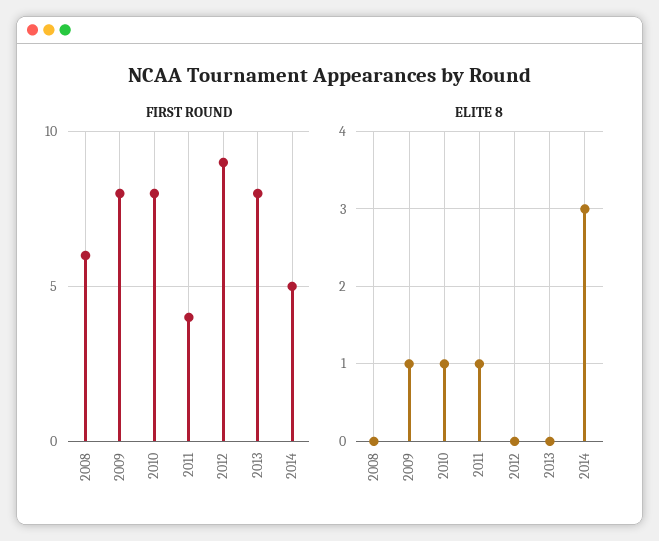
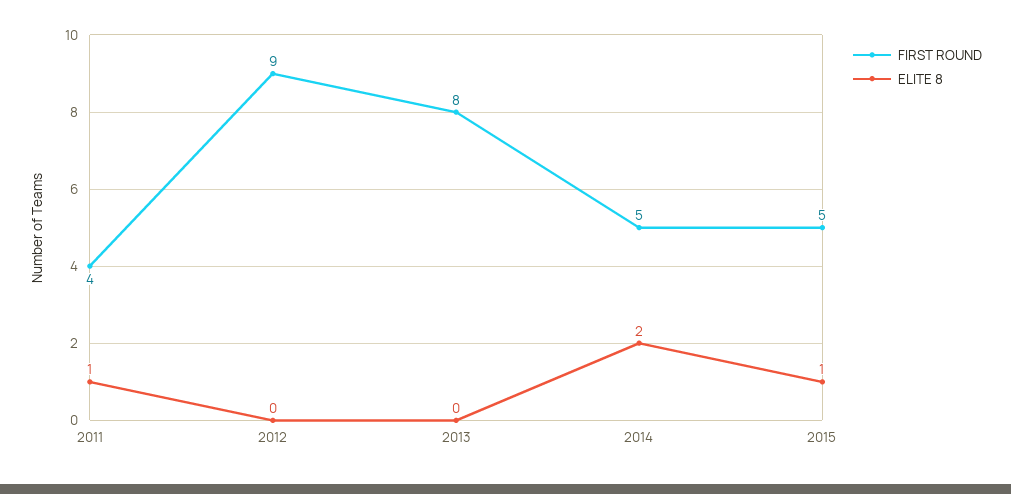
FIRST ROUND, 2008: 6 -> none
FIRST ROUND, 2009: 8 -> none
FIRST ROUND, 2010: 8 -> none
ELITE 8, 2008: 0 -> none
ELITE 8, 2009: 1 -> none
ELITE 8, 2010: 1 -> none
ELITE 8, 2014: 3 -> 2
FIRST ROUND, 2015: none -> 5
ELITE 8, 2015: none -> 1

